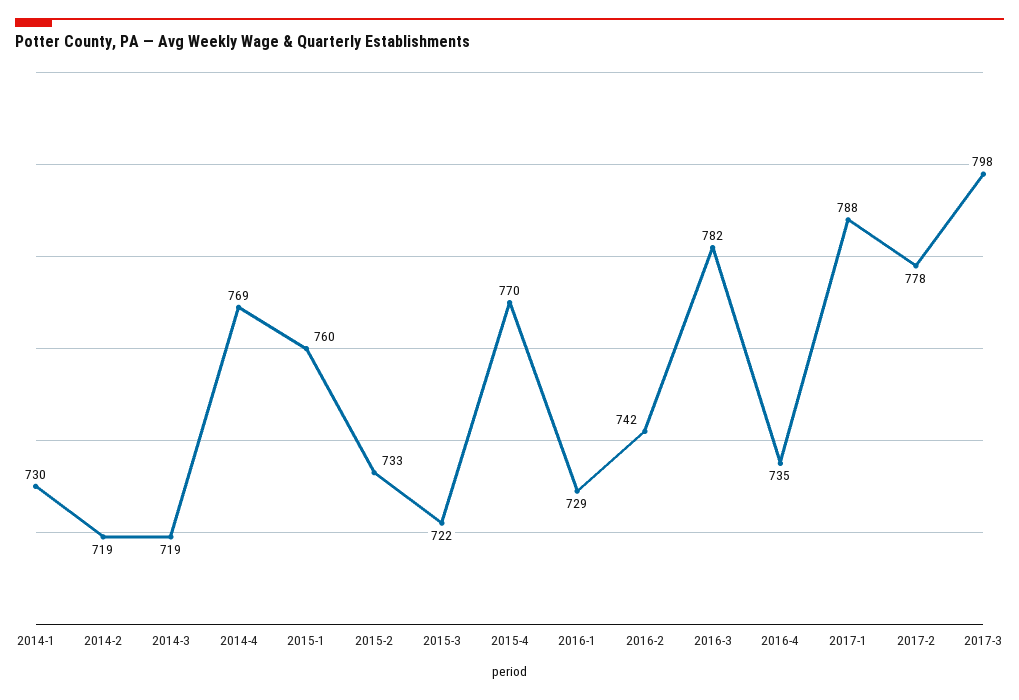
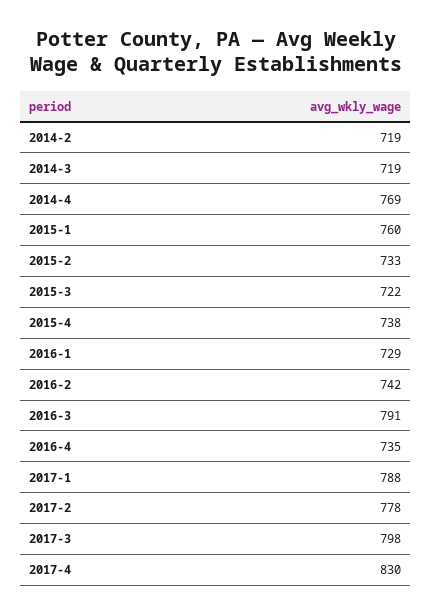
2014-1: 730 -> none
2015-4: 770 -> 738
2016-3: 782 -> 791
2017-4: none -> 830

